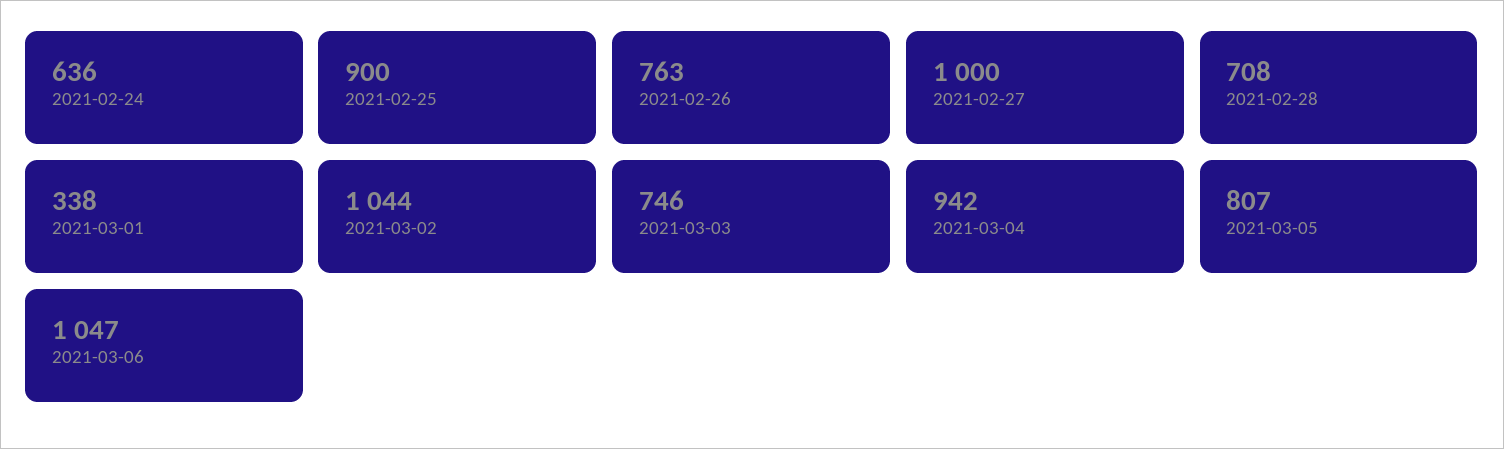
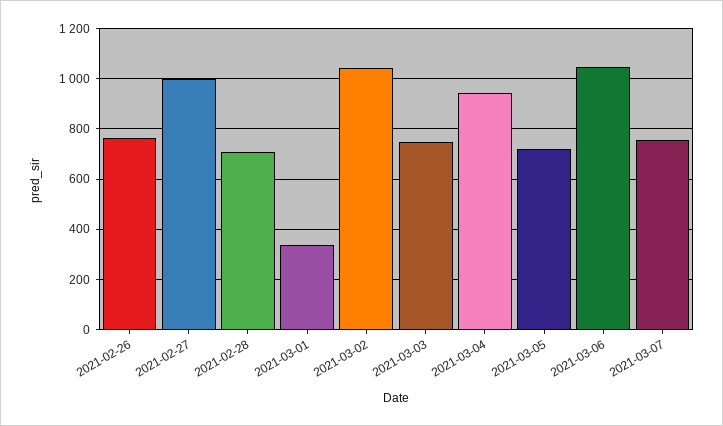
2021-02-24: 636 -> none
2021-02-25: 900 -> none
2021-03-05: 807 -> 725
2021-03-07: none -> 750

